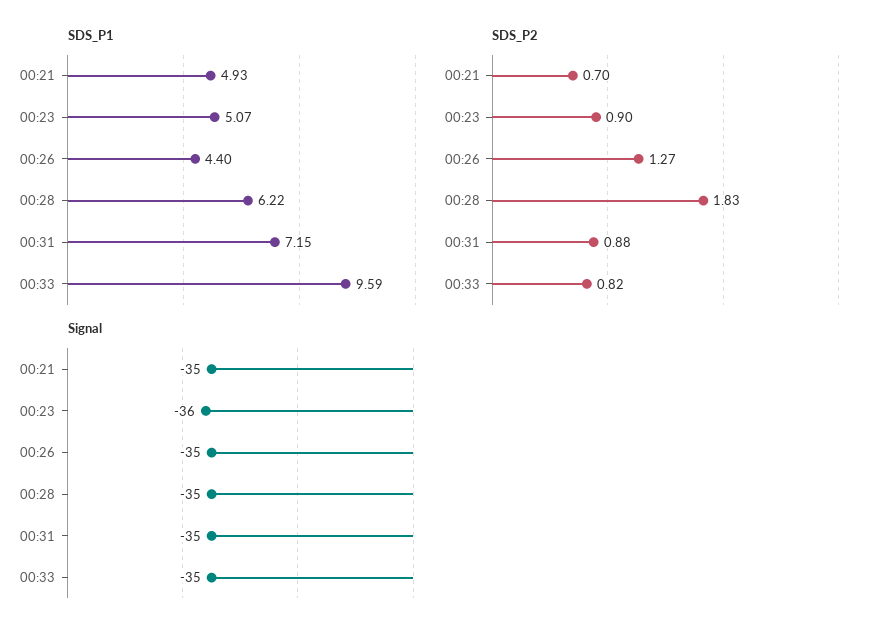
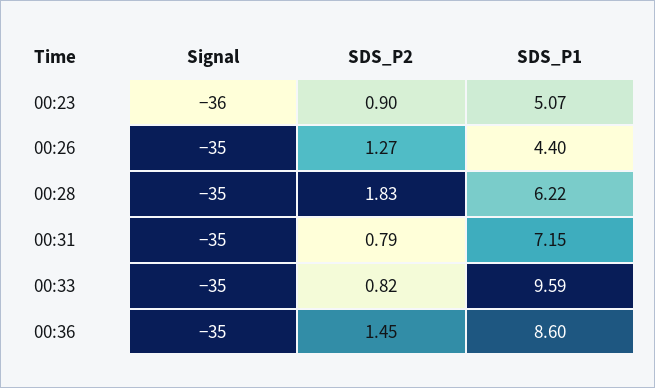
SDS_P1, 00:21: 4.93 -> none
SDS_P2, 00:21: 0.7 -> none
SDS_P2, 00:31: 0.88 -> 0.79
Signal, 00:21: -35 -> none
Signal, 00:36: none -> -35
SDS_P2, 00:36: none -> 1.45
SDS_P1, 00:36: none -> 8.6

